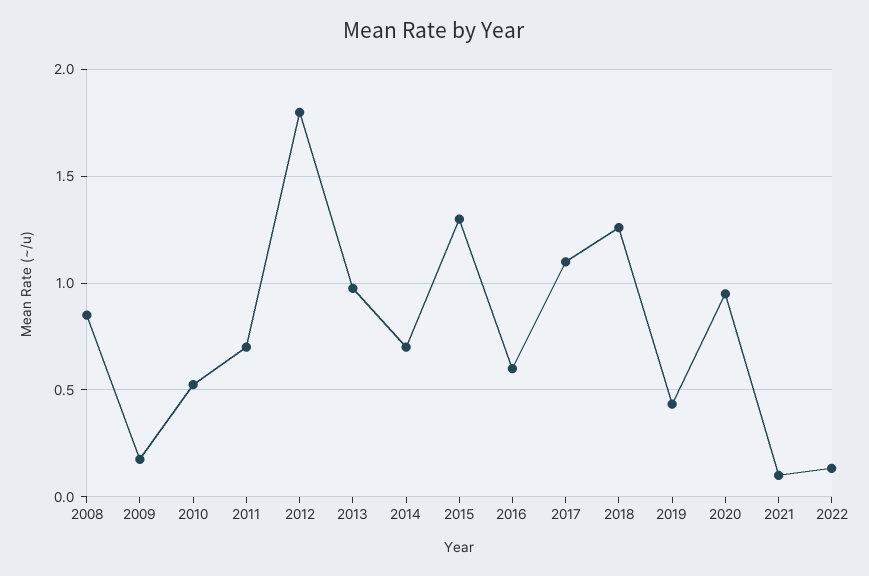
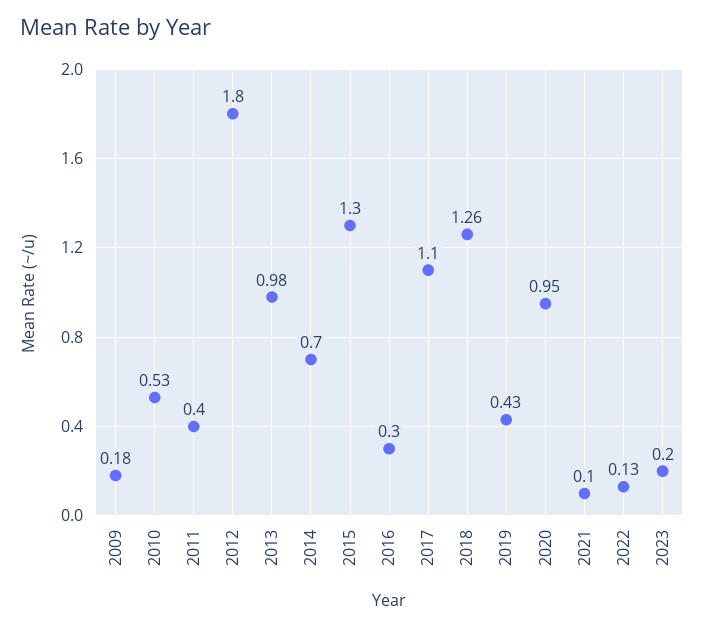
2008: 0.85 -> none
2011: 0.7 -> 0.4
2016: 0.6 -> 0.3
2023: none -> 0.2

